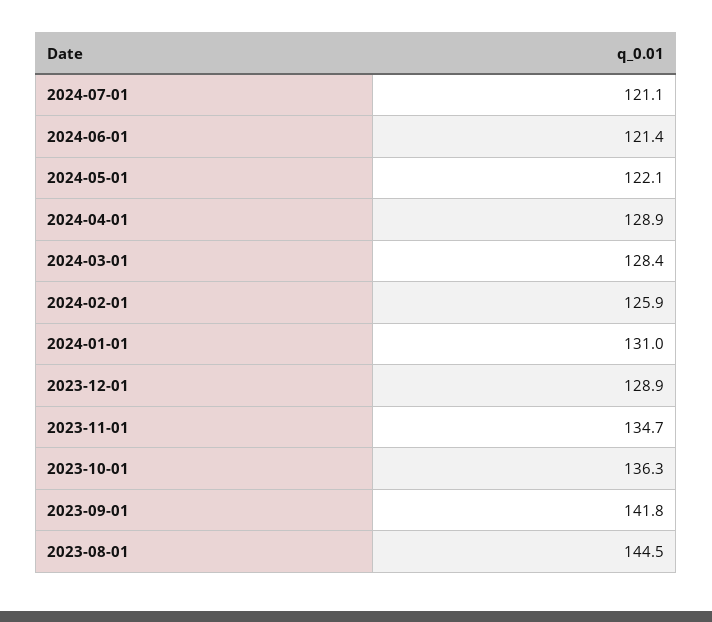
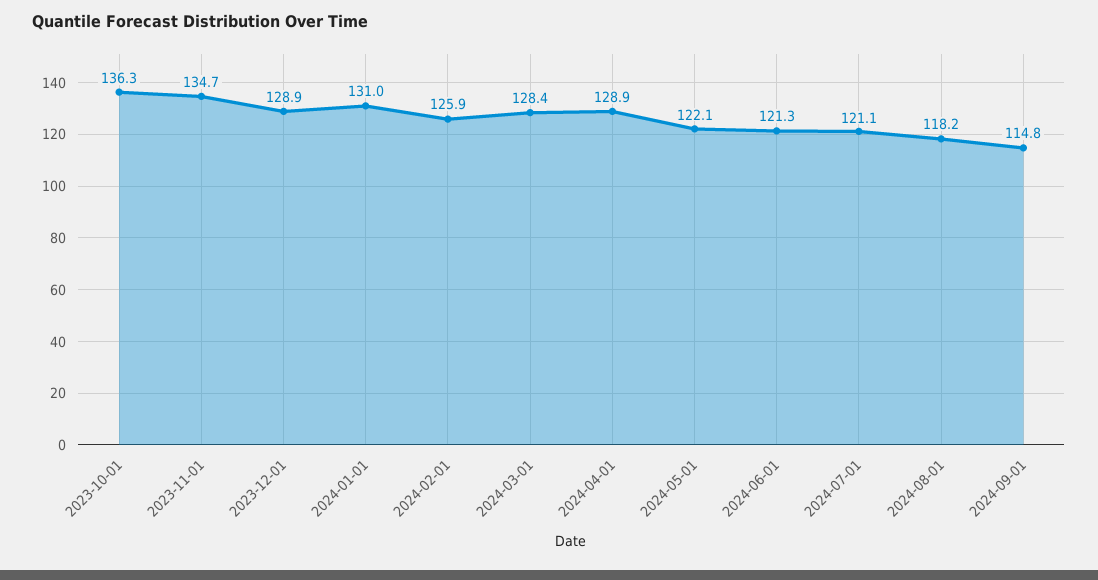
2024-06-01: 121.4 -> 121.3
2023-09-01: 141.8 -> none
2023-08-01: 144.5 -> none
2024-08-01: none -> 118.2
2024-09-01: none -> 114.8

